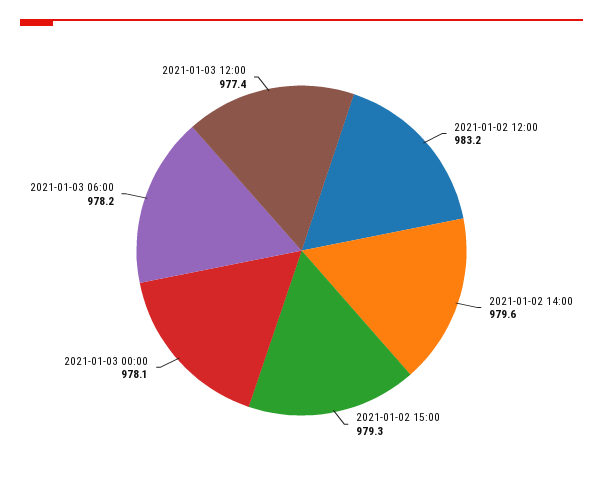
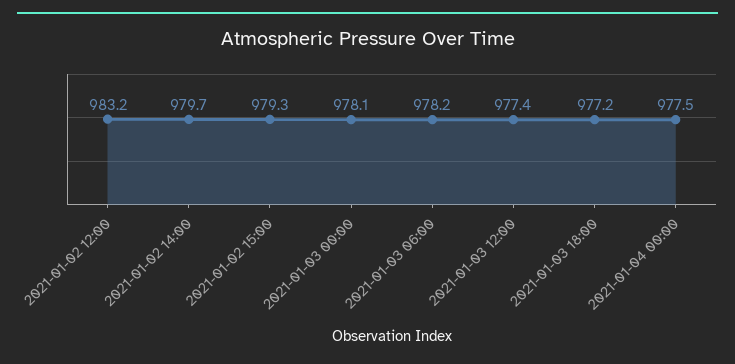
2021-01-02 14:00: 979.6 -> 979.7
2021-01-03 18:00: none -> 977.2
2021-01-04 00:00: none -> 977.5

